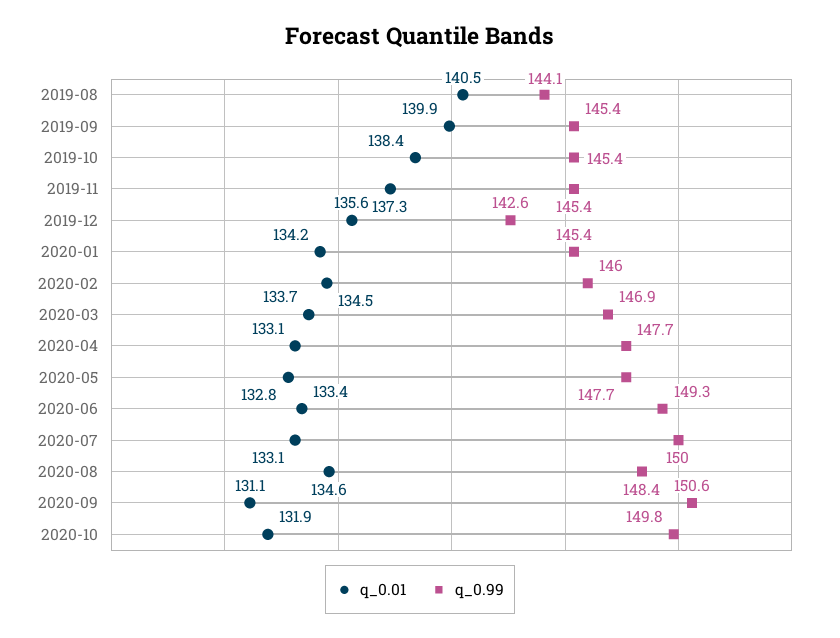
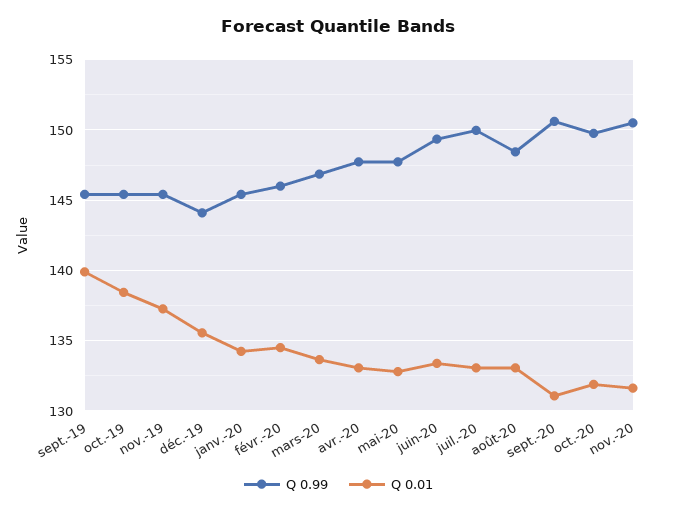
q_0.01, 2019-08: 140.5 -> none
q_0.99, 2019-08: 144.1 -> none
q_0.99, 2019-12: 142.6 -> 144
q_0.01, 2020-08: 134.6 -> 133
q_0.99, nov.-20: none -> 150.5
q_0.01, nov.-20: none -> 131.5

